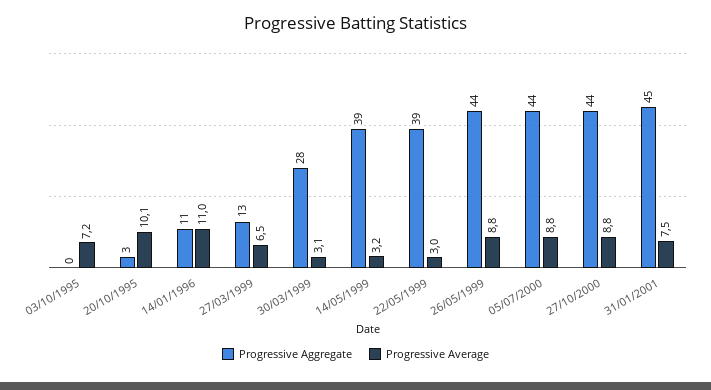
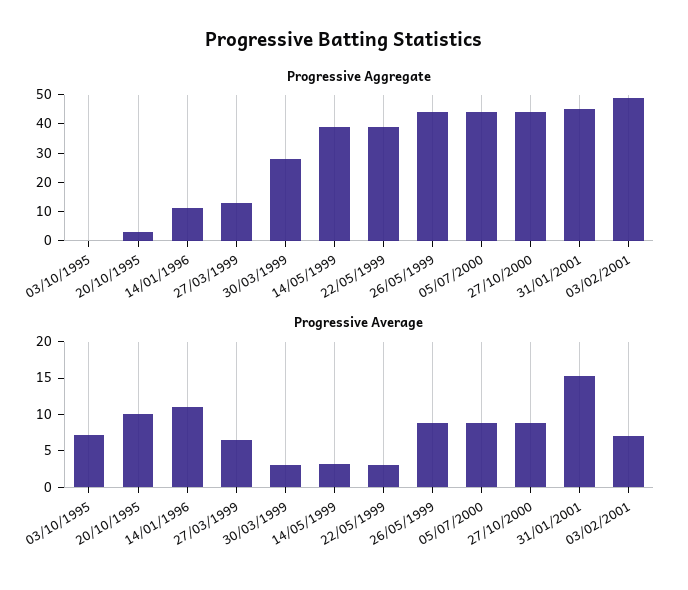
Progressive Average, 31/01/2001: 7.5 -> 15
Progressive Aggregate, 03/02/2001: none -> 50
Progressive Average, 03/02/2001: none -> 7.5

